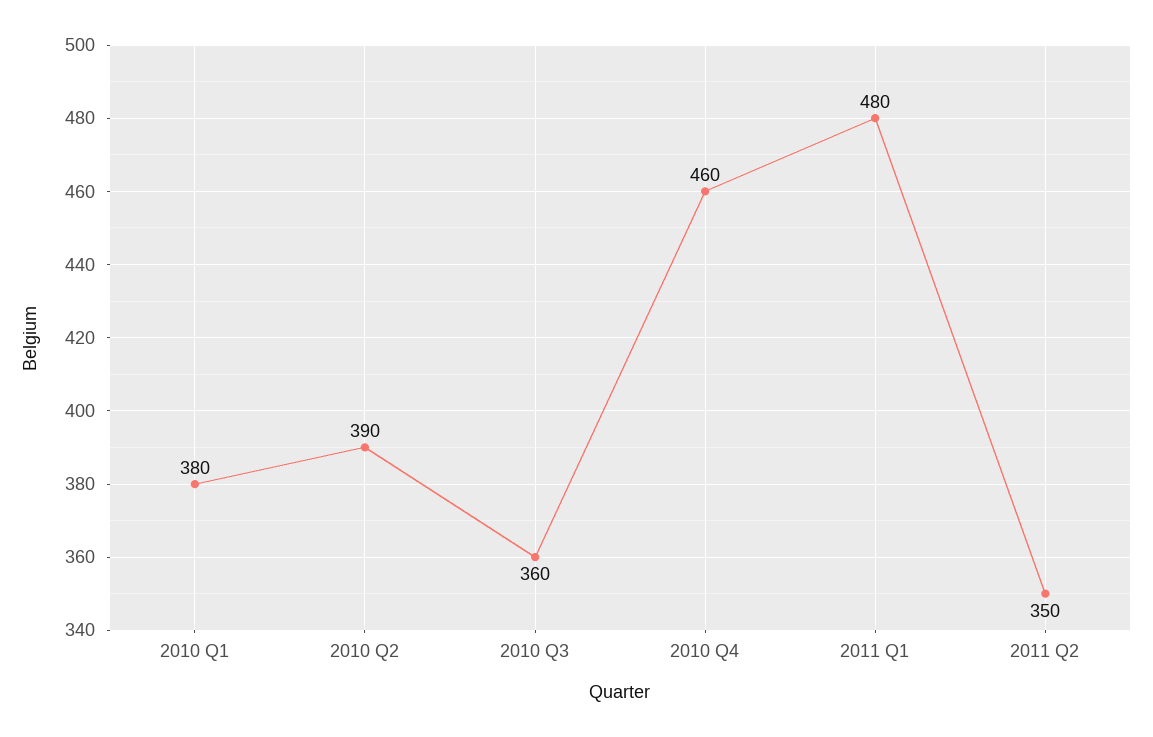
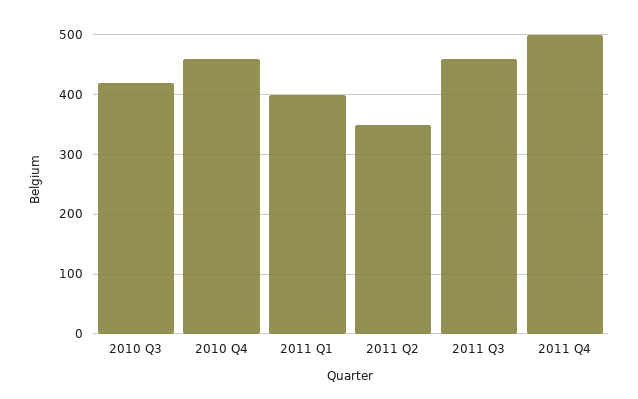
2010 Q1: 380 -> none
2010 Q2: 390 -> none
2010 Q3: 360 -> 420
2011 Q1: 480 -> 400
2011 Q3: none -> 460
2011 Q4: none -> 500

